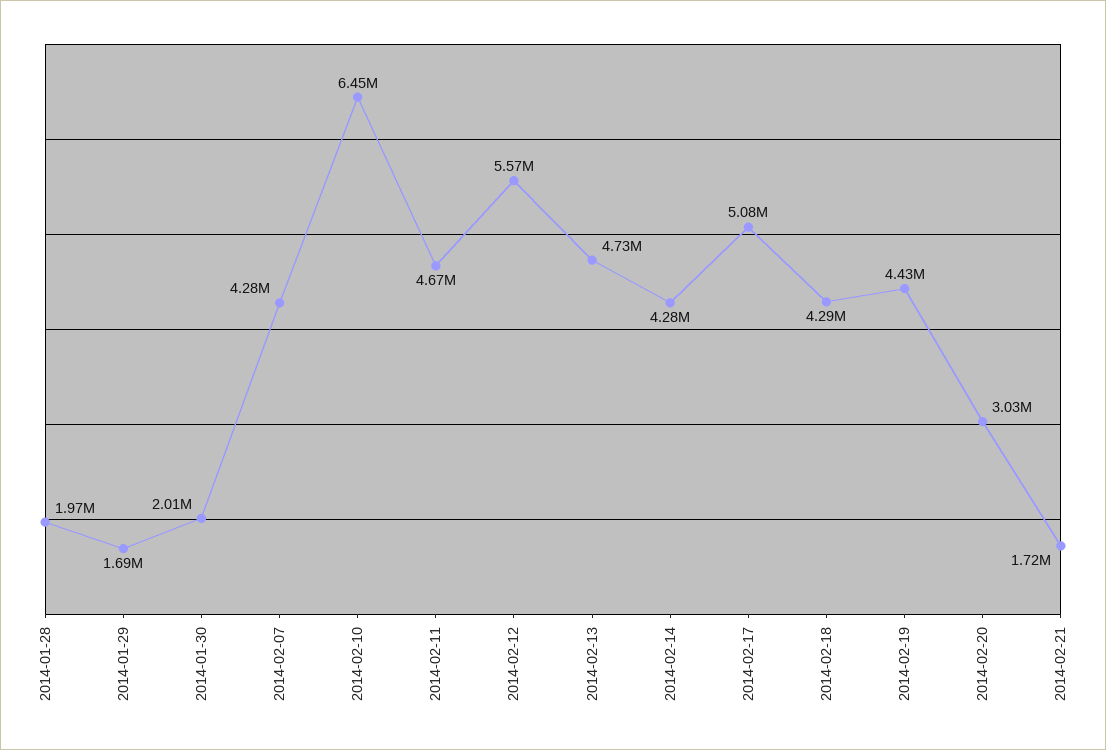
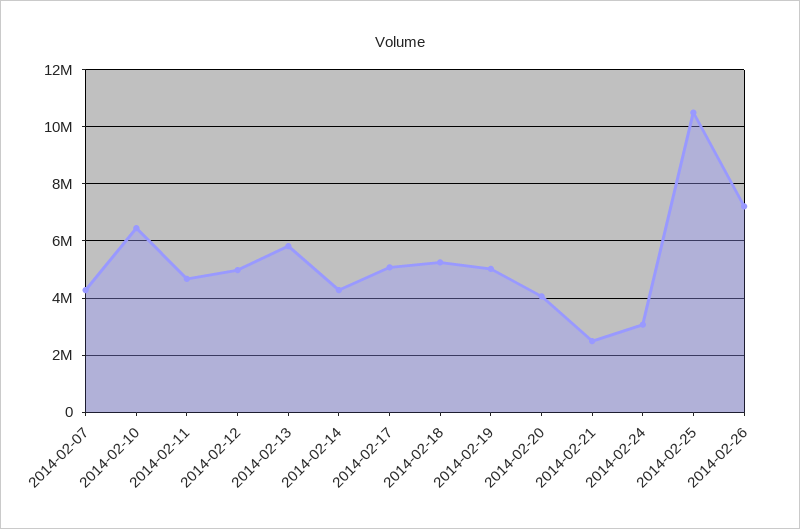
2014-01-28: 1970000 -> none
2014-01-29: 1690000 -> none
2014-01-30: 2010000 -> none
2014-02-12: 5570000 -> 5000000
2014-02-13: 4730000 -> 5750000
2014-02-18: 4290000 -> 5250000
2014-02-19: 4430000 -> 5000000
2014-02-20: 3030000 -> 4000000
2014-02-21: 1720000 -> 2500000
2014-02-24: none -> 3000000
2014-02-25: none -> 10500000
2014-02-26: none -> 7250000

